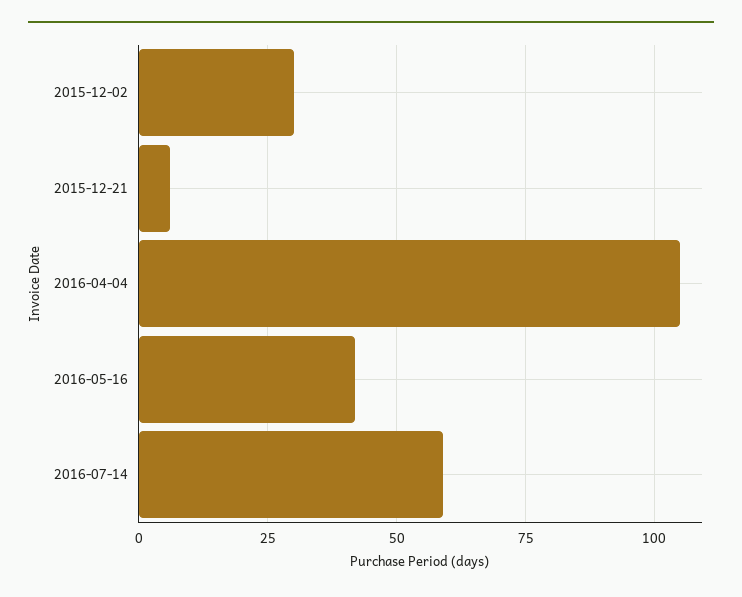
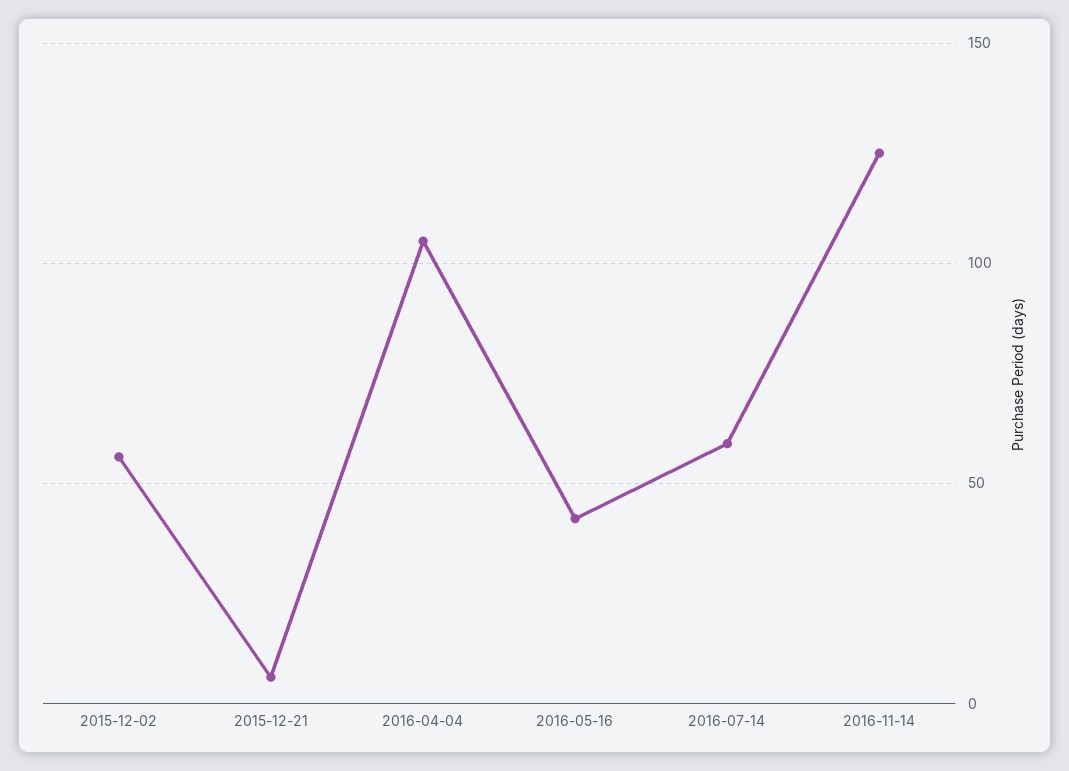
2015-12-02: 30 -> 55
2016-11-14: none -> 125

